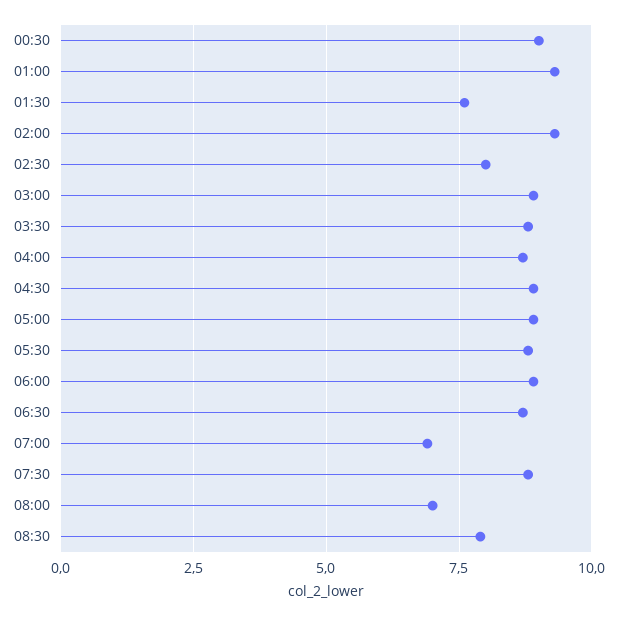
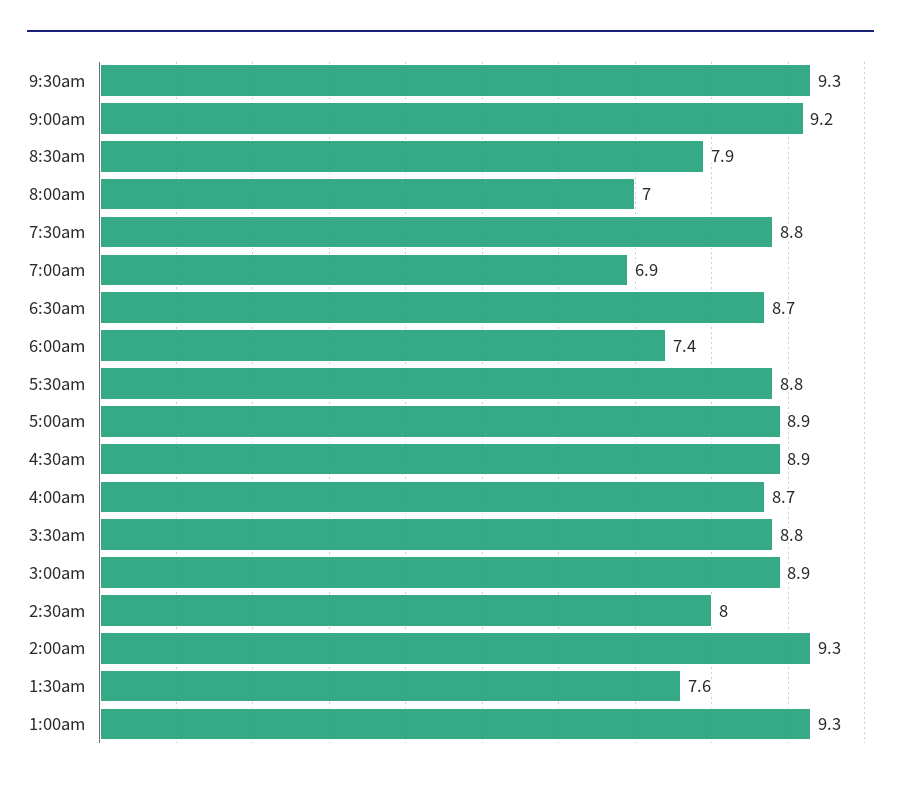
00:30: 9 -> none
06:00: 9 -> 7.4
9:30am: none -> 9.3
9:00am: none -> 9.2

